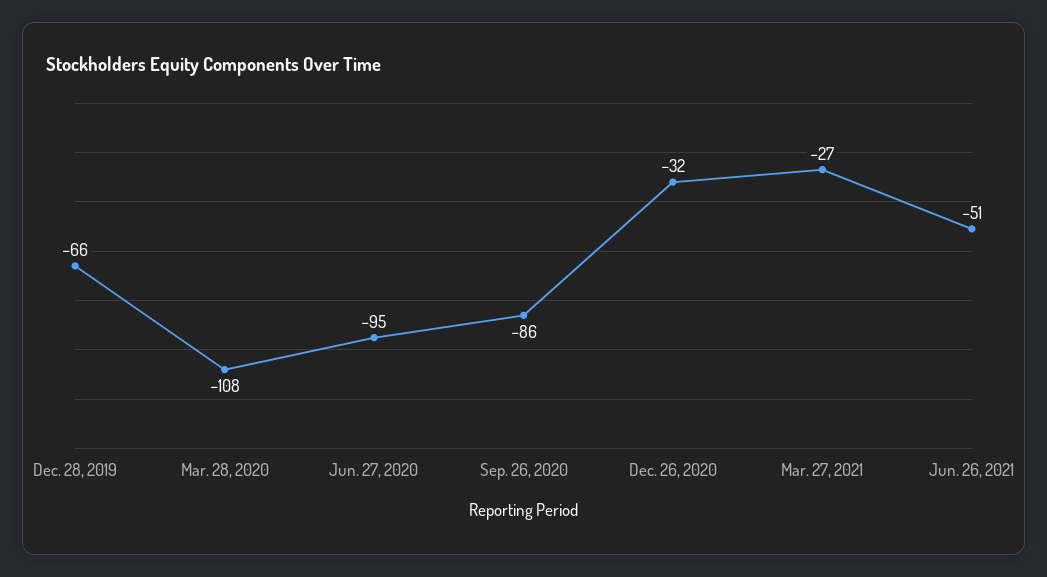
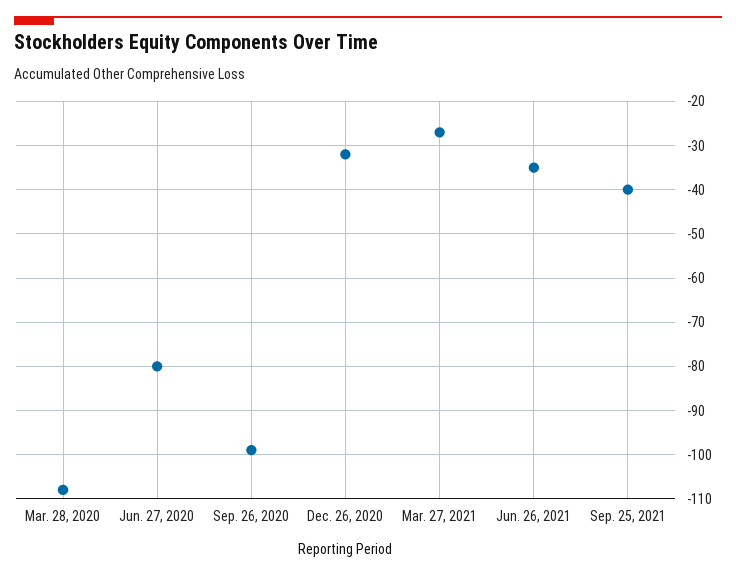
Dec. 28, 2019: -66 -> none
Jun. 27, 2020: -95 -> -80
Sep. 26, 2020: -86 -> -100
Jun. 26, 2021: -51 -> -35
Sep. 25, 2021: none -> -40

